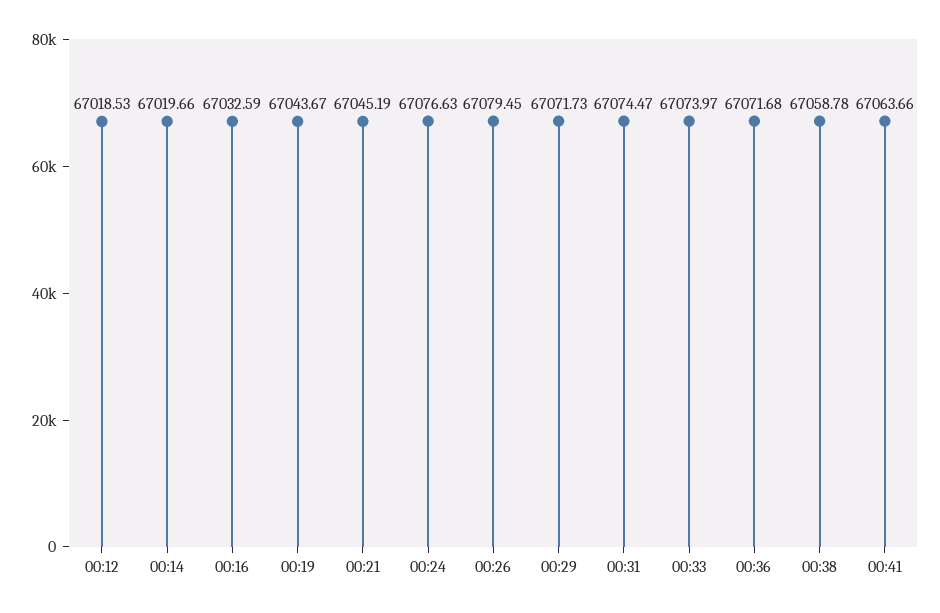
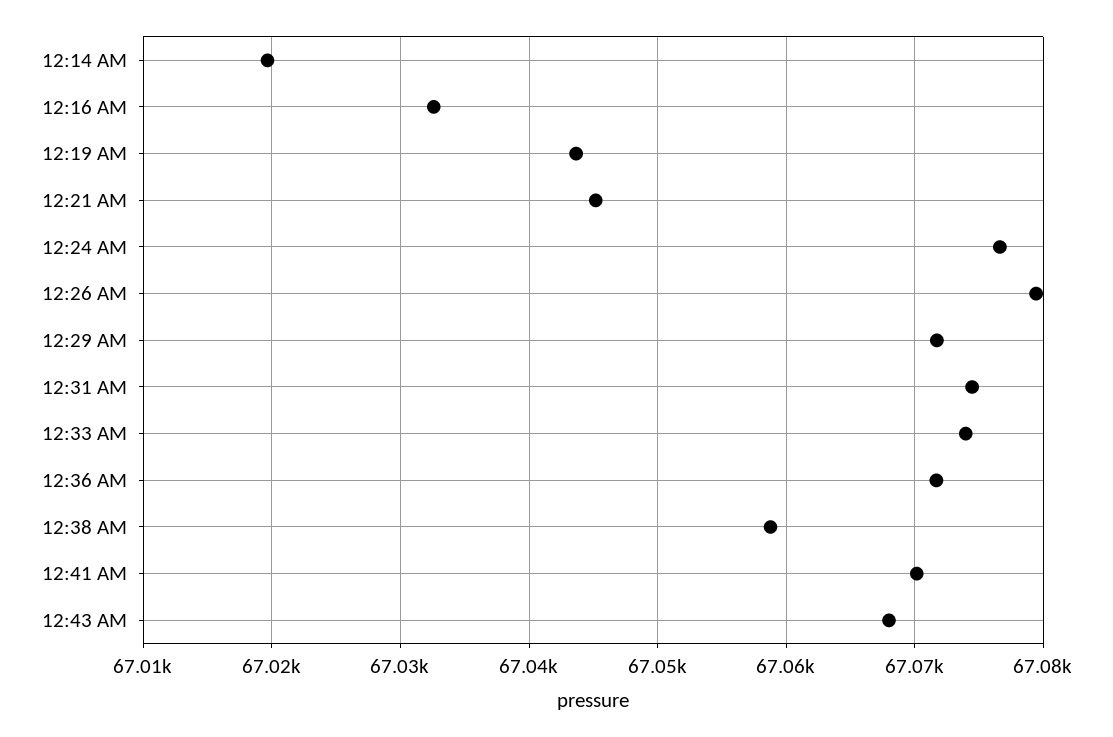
00:12: 67018.53 -> none
00:41: 67063.66 -> 67070
12:43 AM: none -> 67068

